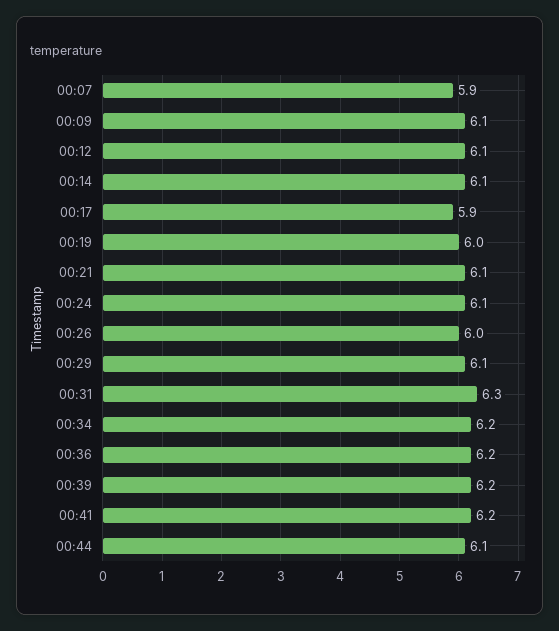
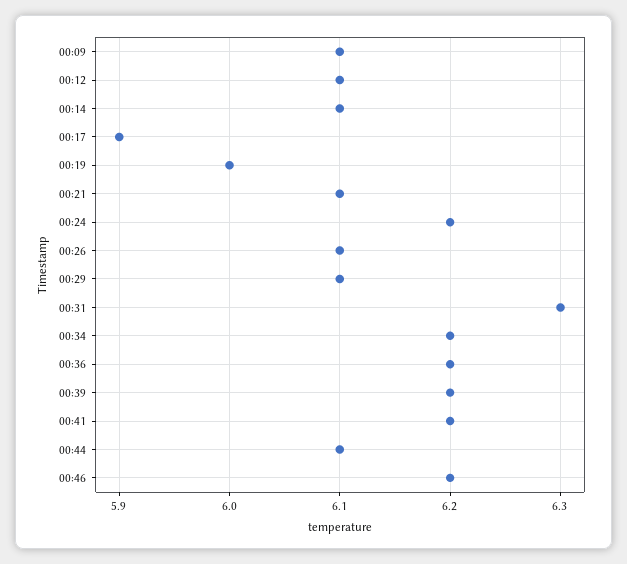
00:07: 5.9 -> none
00:24: 6.1 -> 6.2
00:26: 6 -> 6.1
00:46: none -> 6.2

